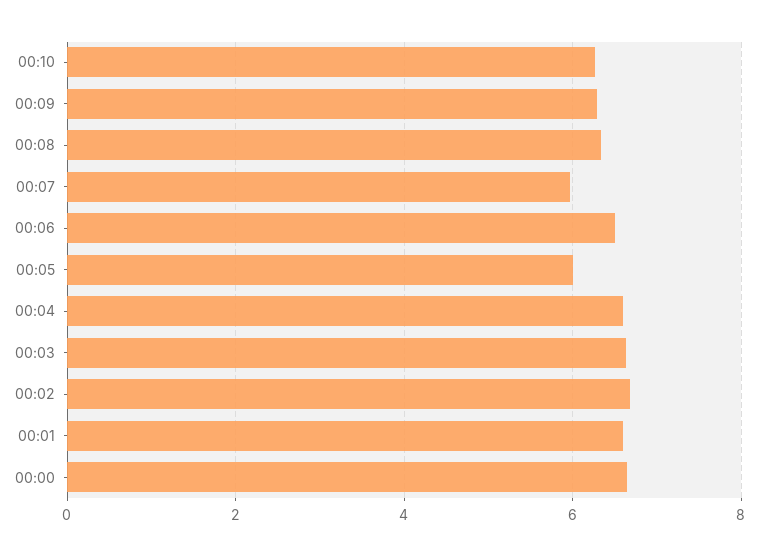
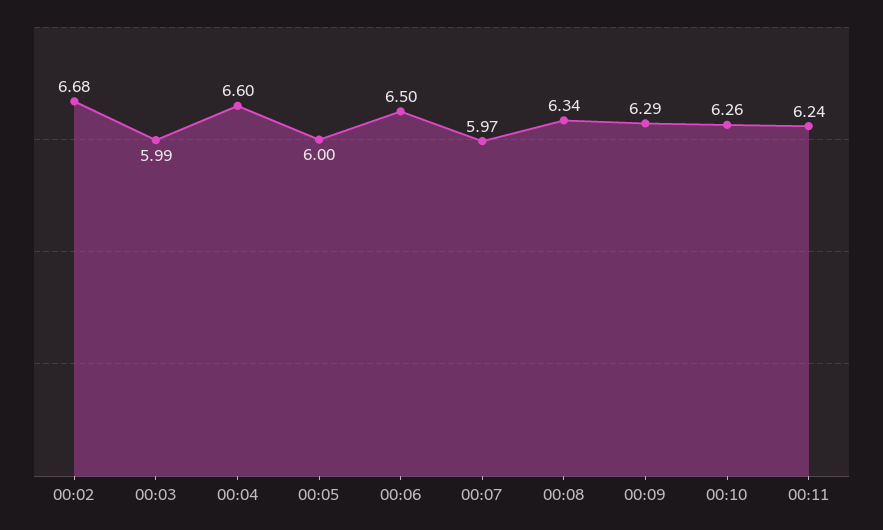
00:03: 6.6 -> 5.99
00:01: 6.6 -> none
00:00: 6.6 -> none
00:11: none -> 6.24

